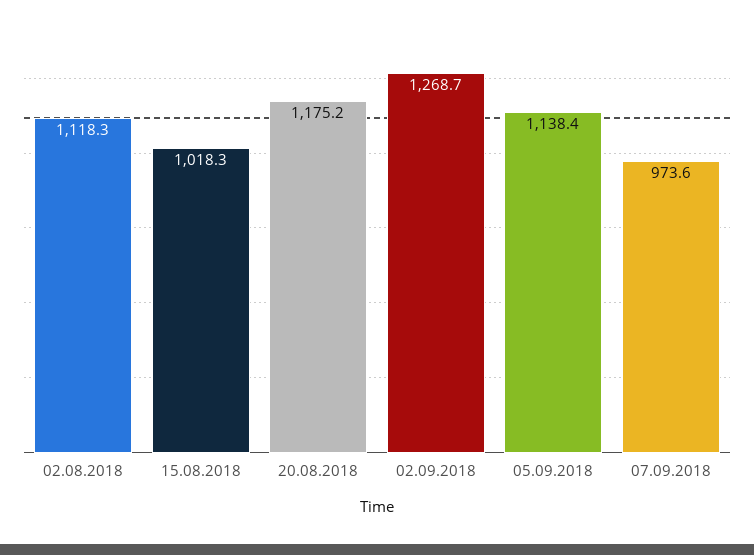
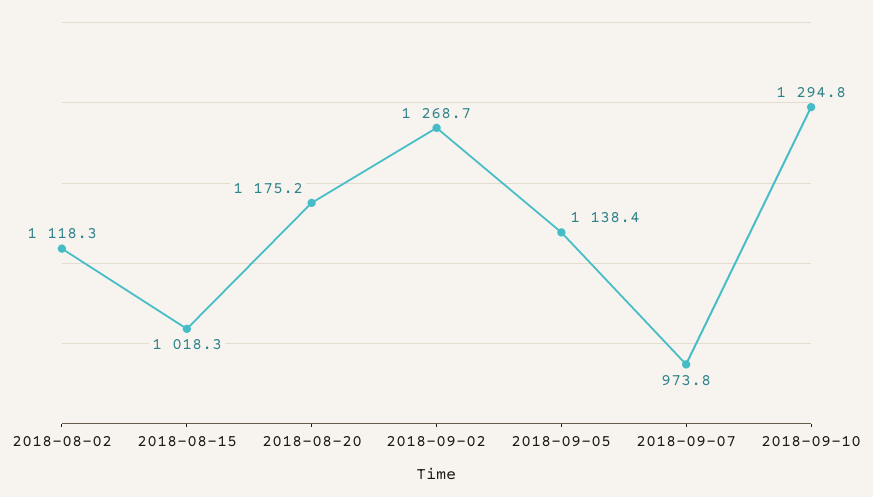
07.09.2018: 973.6 -> 973.8
2018-09-10: none -> 1294.8

